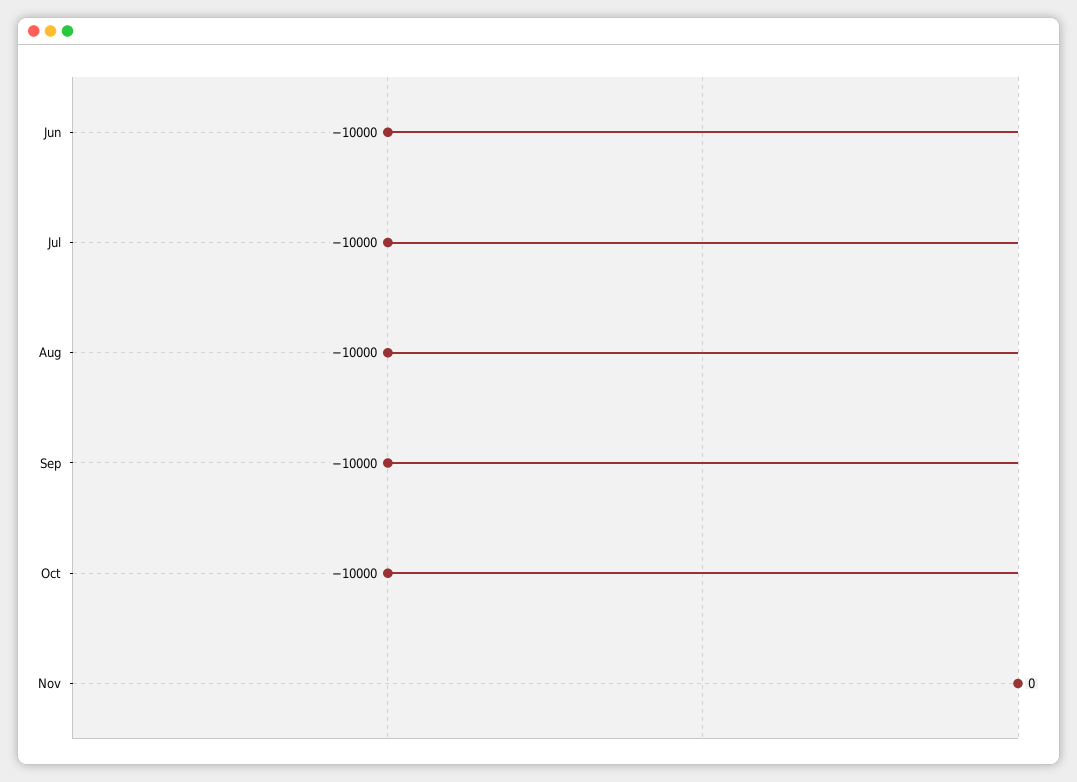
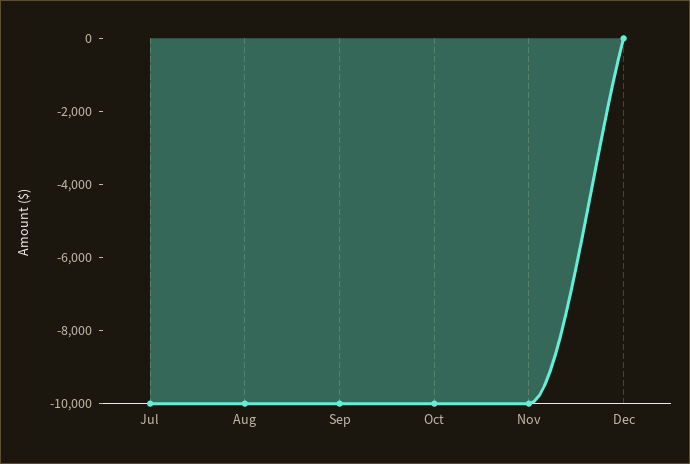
Jun: -10000 -> none
Nov: 0 -> -10000
Dec: none -> 0

